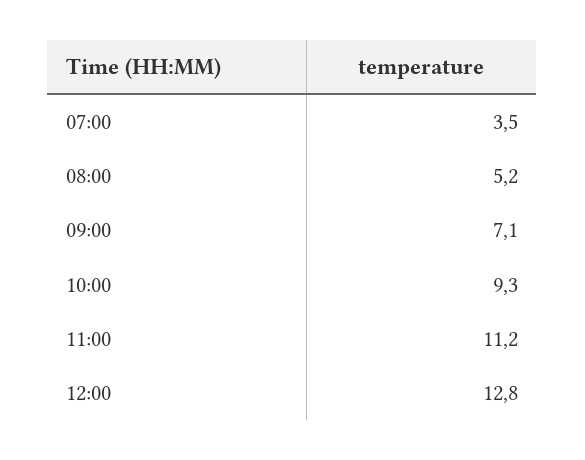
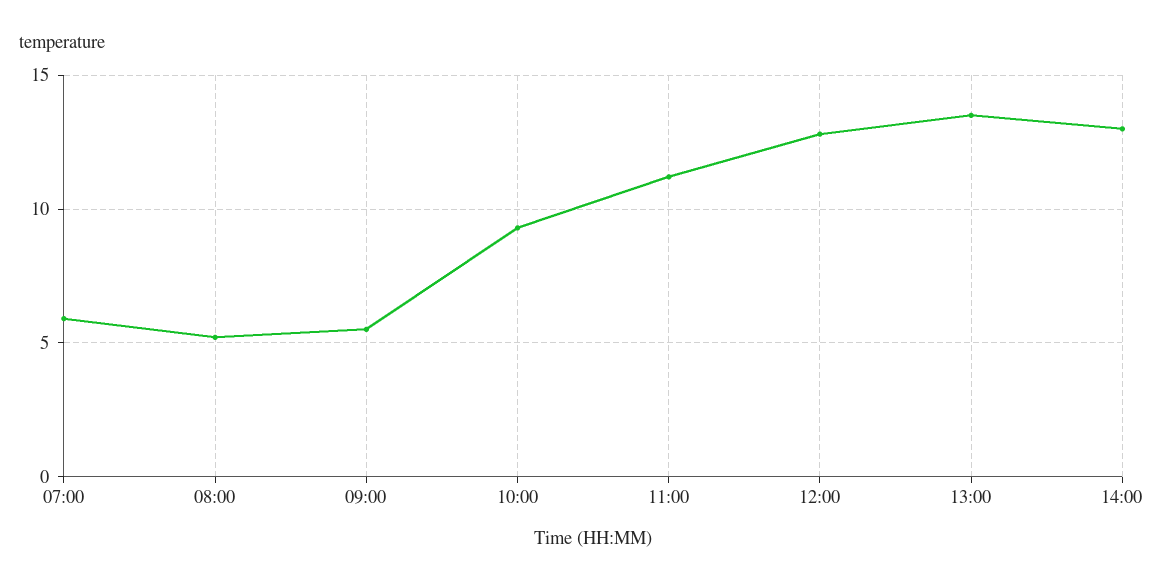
07:00: 3.5 -> 6
09:00: 7.1 -> 5.5
13:00: none -> 13.5
14:00: none -> 13

